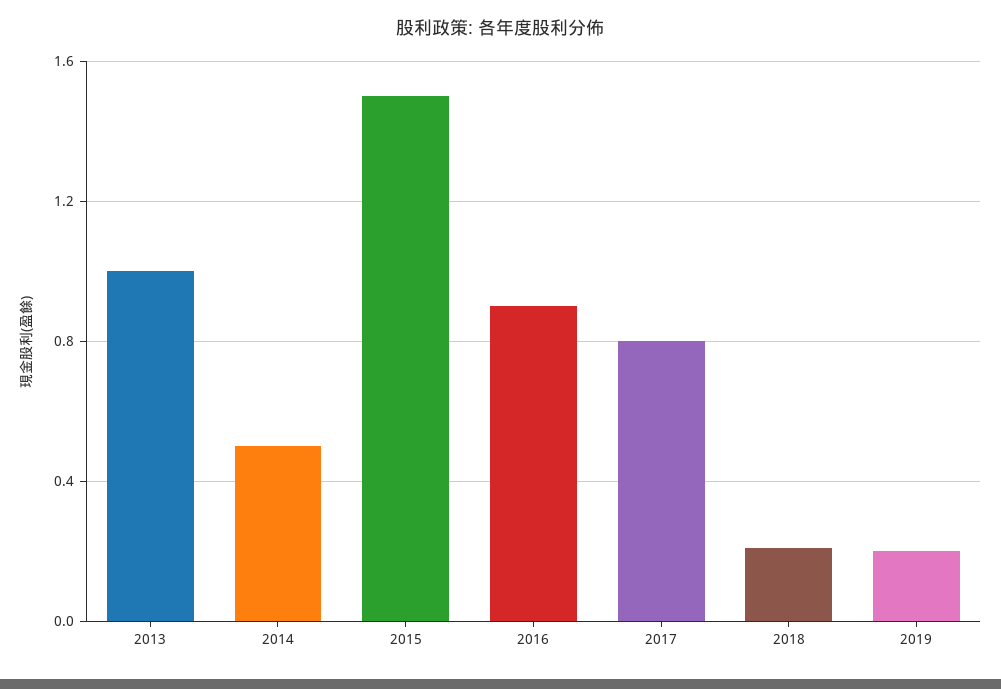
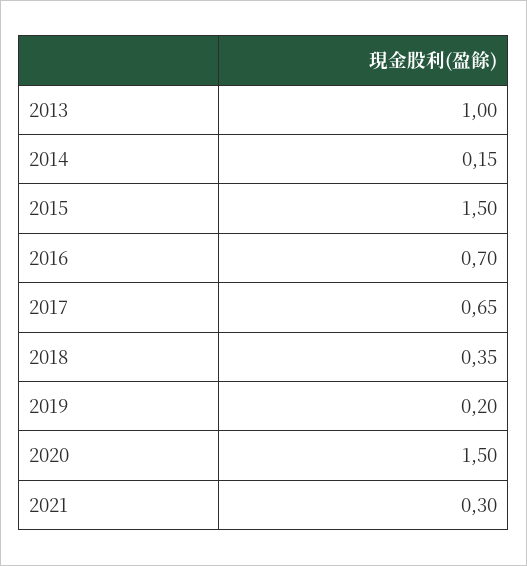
2014: 0.5 -> 0.15
2016: 0.9 -> 0.7
2017: 0.8 -> 0.65
2018: 0.2 -> 0.35
2020: none -> 1.5
2021: none -> 0.3

